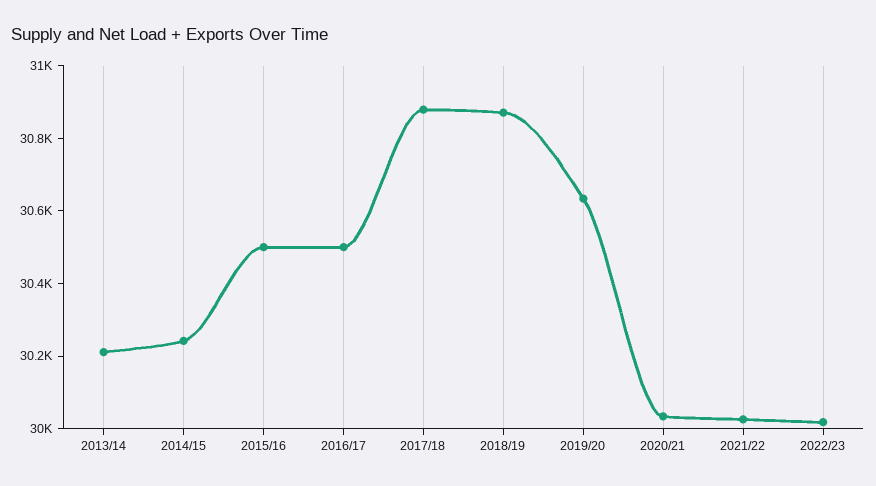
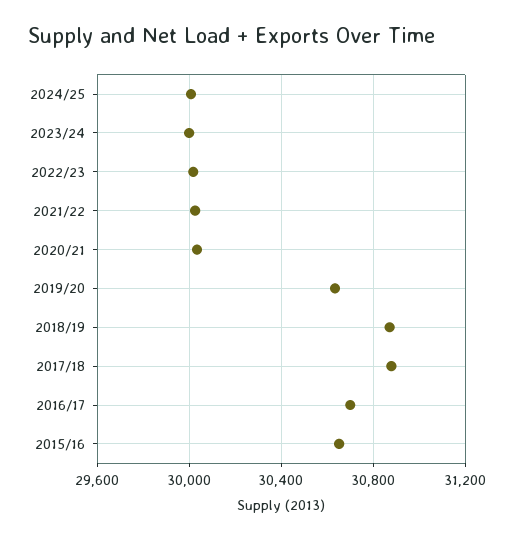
2013/14: 30200 -> none
2014/15: 30250 -> none
2015/16: 30500 -> 30650
2016/17: 30500 -> 30700
2024/25: none -> 30000
2023/24: none -> 30000

